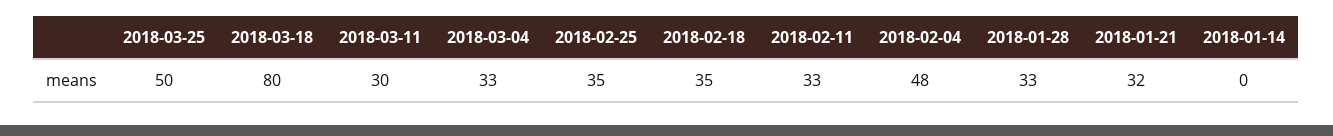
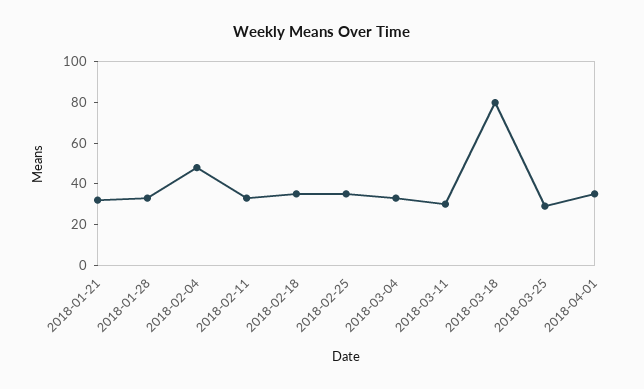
2018-03-25: 50 -> 30
2018-01-14: 0 -> none
2018-04-01: none -> 35

